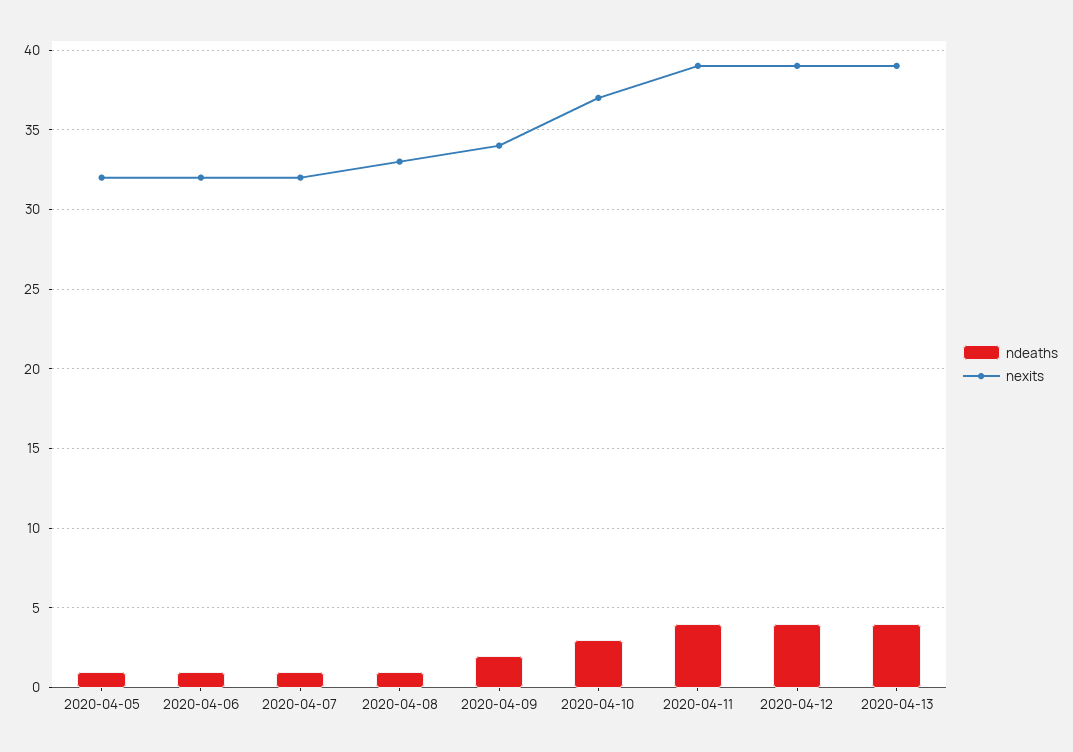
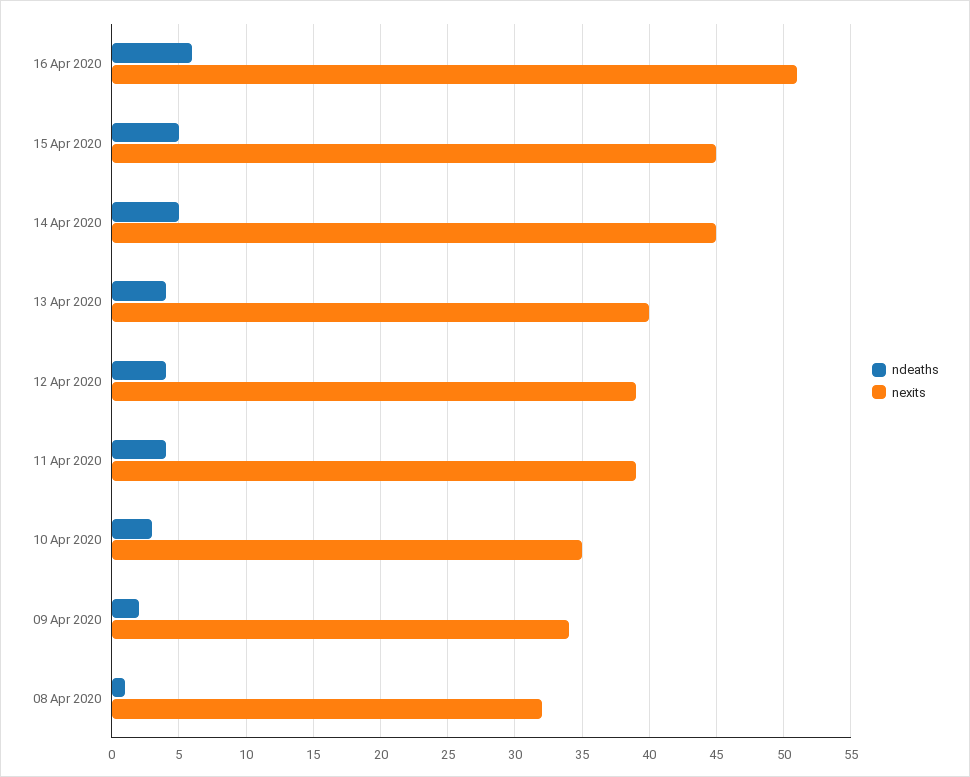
ndeaths, 2020-04-05: 1 -> none
nexits, 2020-04-05: 32 -> none
ndeaths, 2020-04-06: 1 -> none
nexits, 2020-04-06: 32 -> none
ndeaths, 2020-04-07: 1 -> none
nexits, 2020-04-07: 32 -> none
nexits, 2020-04-08: 33 -> 32
nexits, 2020-04-10: 37 -> 35
nexits, 2020-04-13: 39 -> 40
ndeaths, 16 Apr 2020: none -> 6
nexits, 16 Apr 2020: none -> 51
ndeaths, 15 Apr 2020: none -> 5
nexits, 15 Apr 2020: none -> 45
ndeaths, 14 Apr 2020: none -> 5
nexits, 14 Apr 2020: none -> 45

